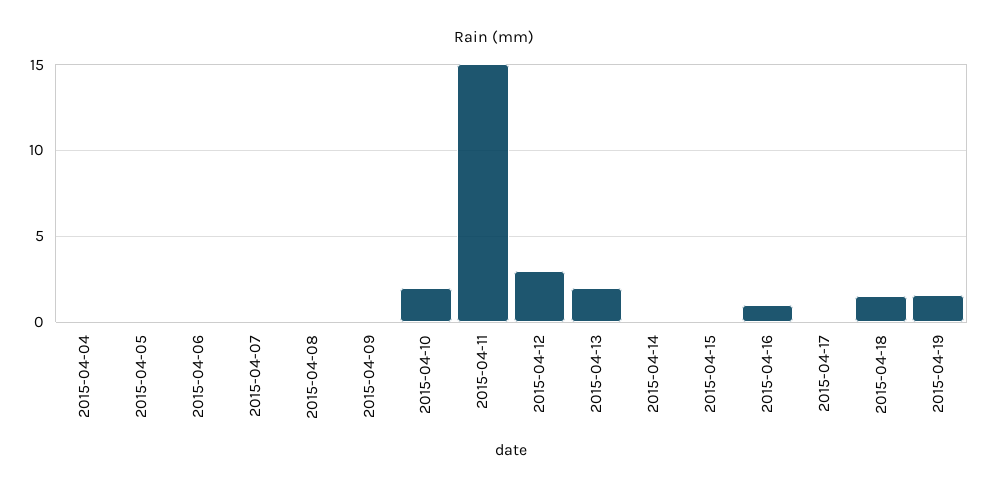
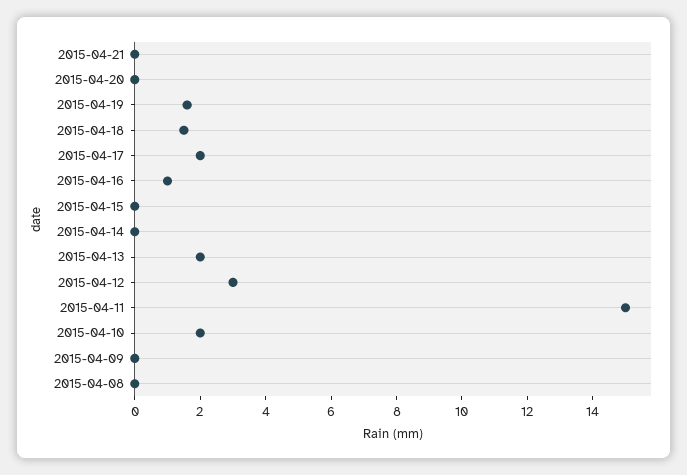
2015-04-04: 0 -> none
2015-04-05: 0 -> none
2015-04-06: 0 -> none
2015-04-07: 0 -> none
2015-04-17: 0 -> 2
2015-04-21: none -> 0
2015-04-20: none -> 0

